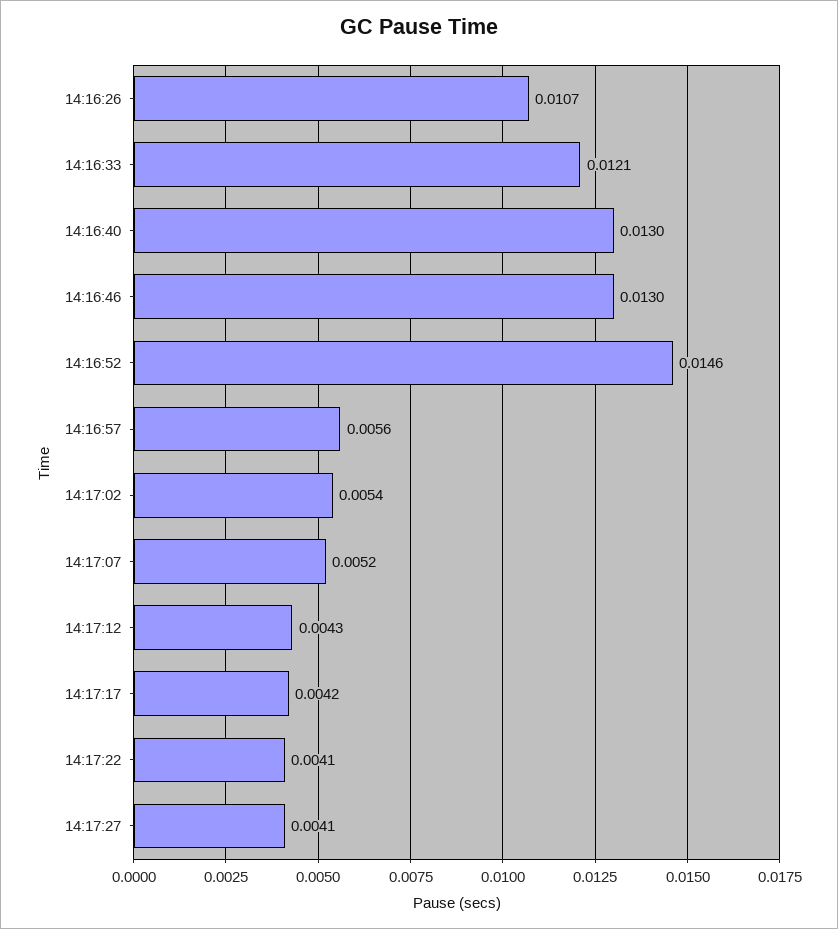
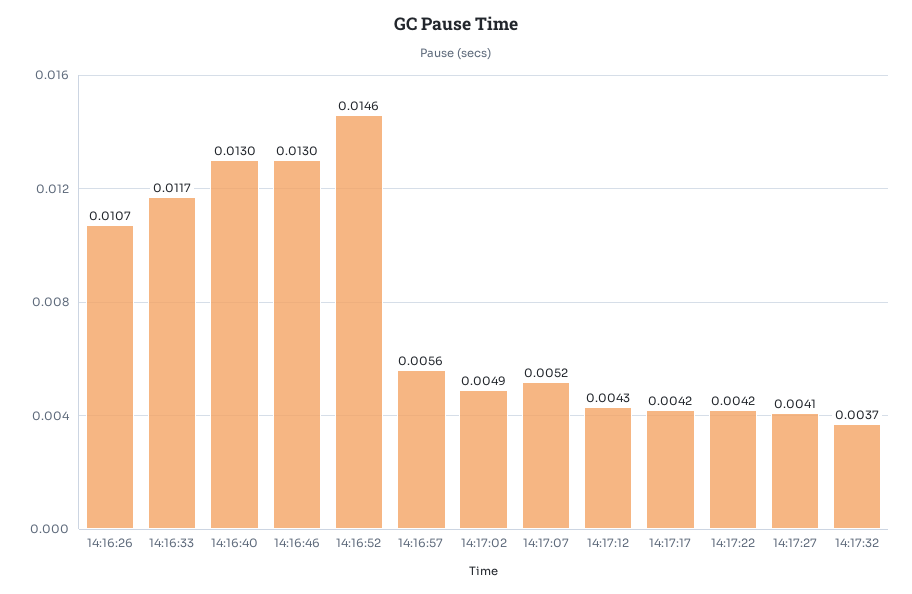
14:16:33: 0.0121 -> 0.0117
14:17:02: 0.0054 -> 0.0049
14:17:22: 0.0041 -> 0.0042
14:17:32: none -> 0.0037

